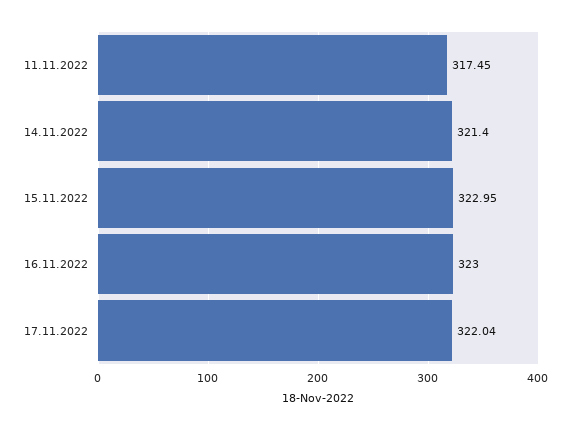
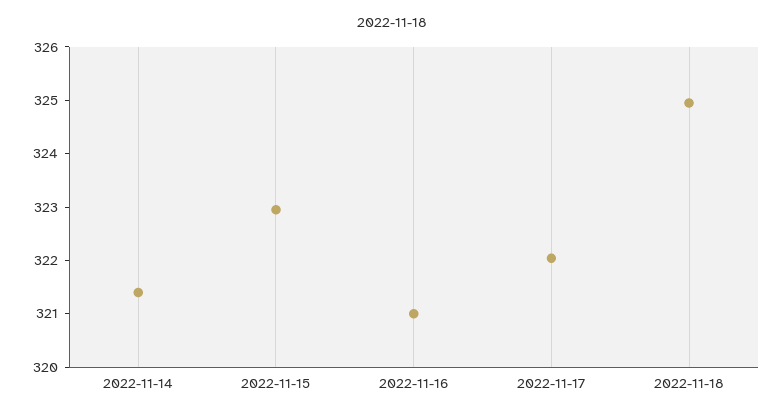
11.11.2022: 317.45 -> none
16.11.2022: 323 -> 321
2022-11-18: none -> 325

